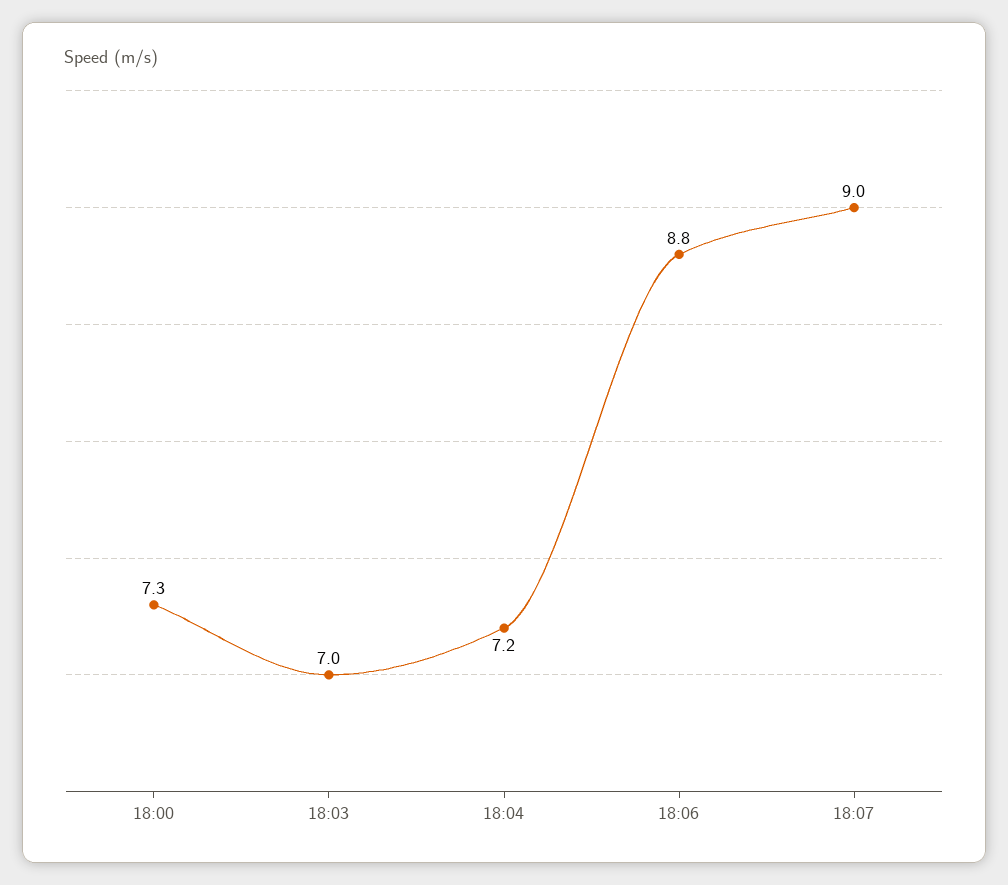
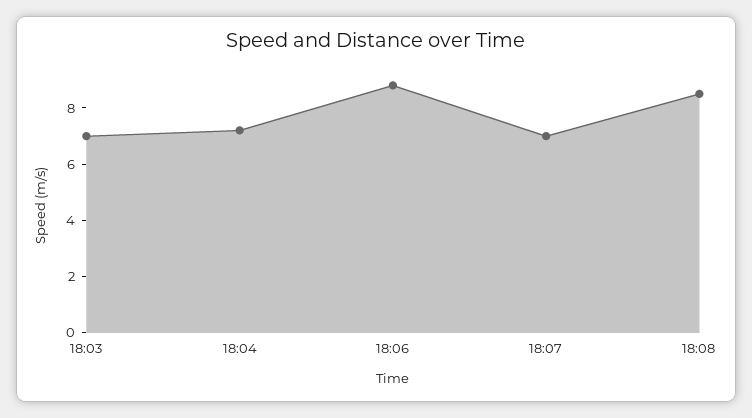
18:00: 7.3 -> none
18:07: 9 -> 7
18:08: none -> 8.5

